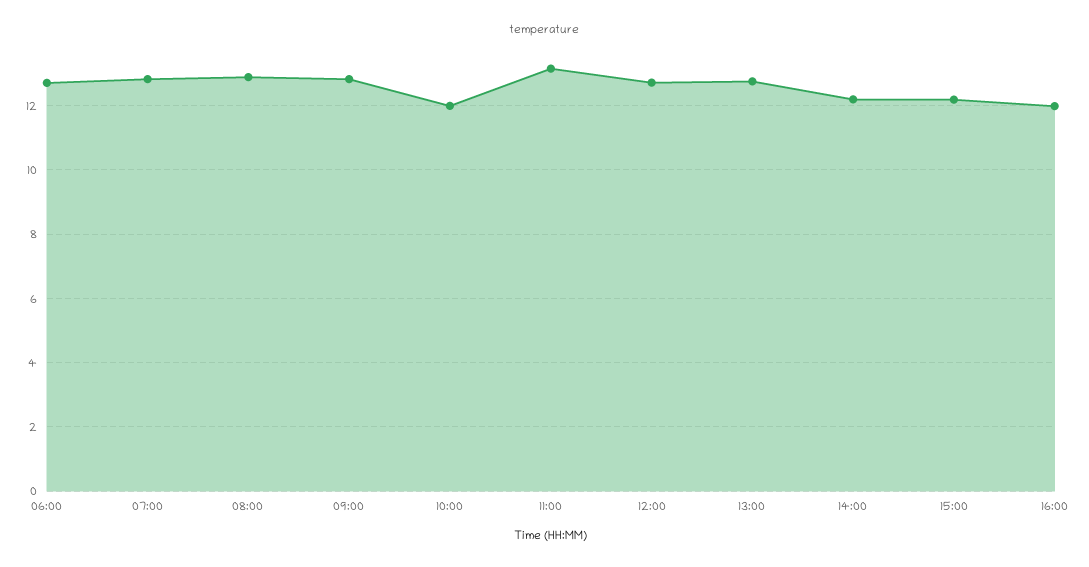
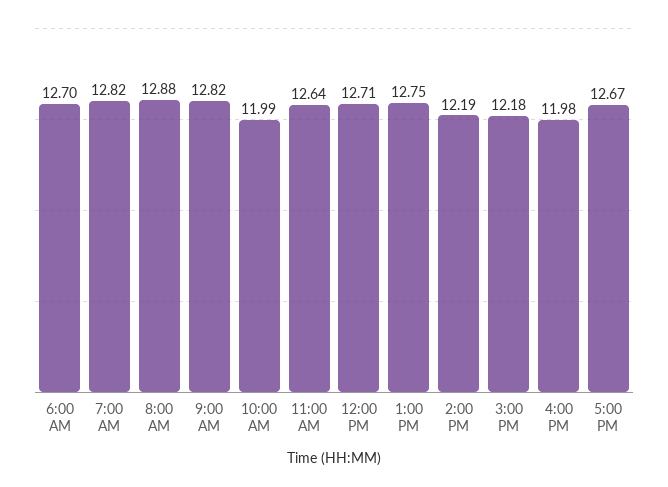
11:00: 13.2 -> 12.64
5:00 PM: none -> 12.67

